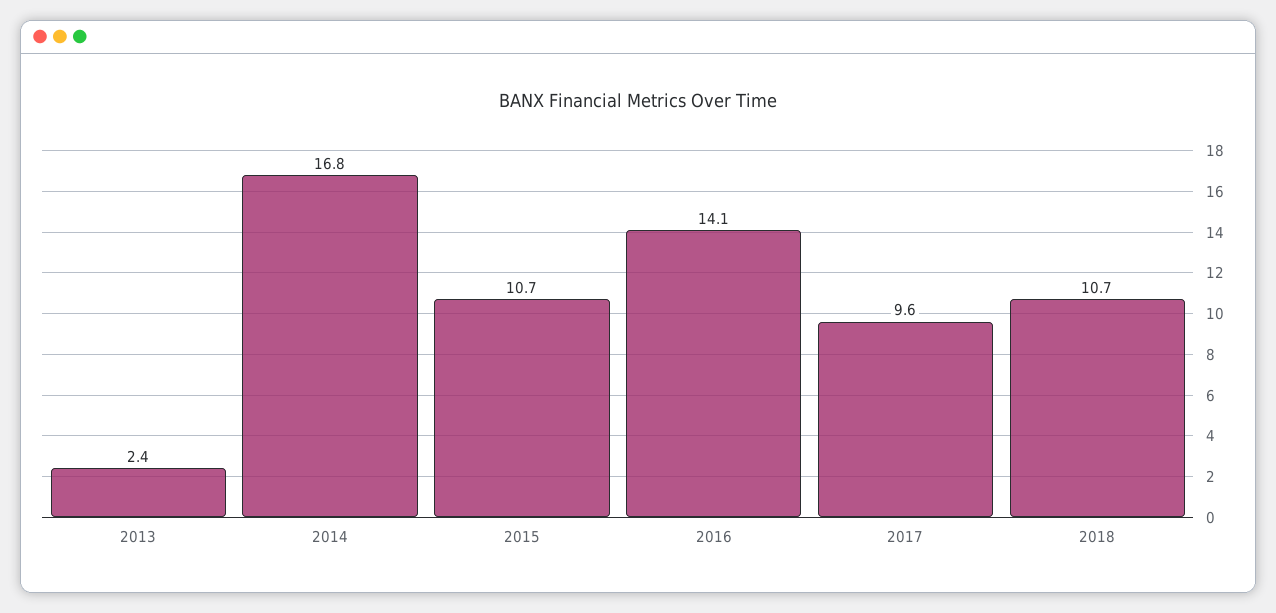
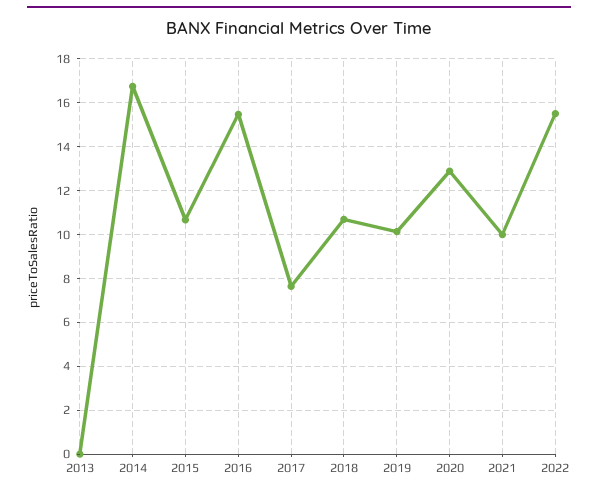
2013: 2.4 -> 0
2016: 14.1 -> 15.5
2017: 9.6 -> 7.5
2019: none -> 10
2020: none -> 13
2021: none -> 10
2022: none -> 15.5

